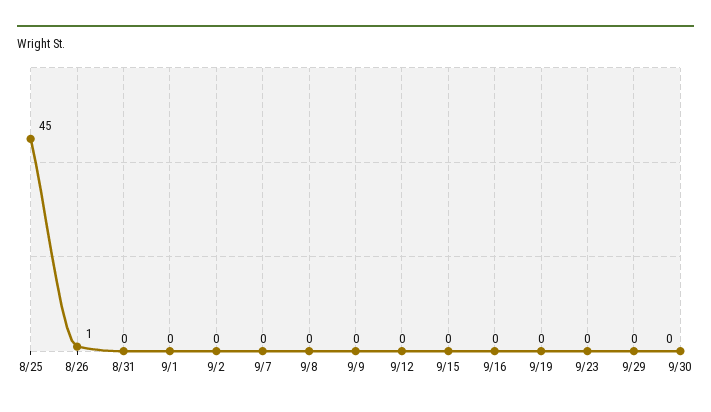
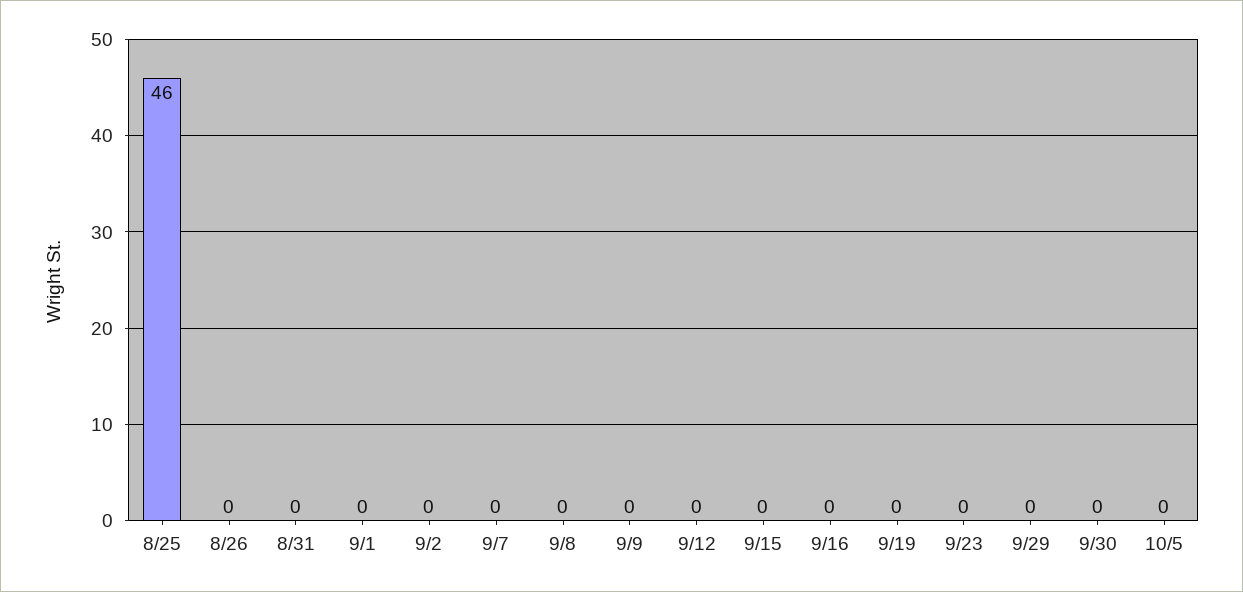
8/25: 45 -> 46
8/26: 1 -> 0
10/5: none -> 0

